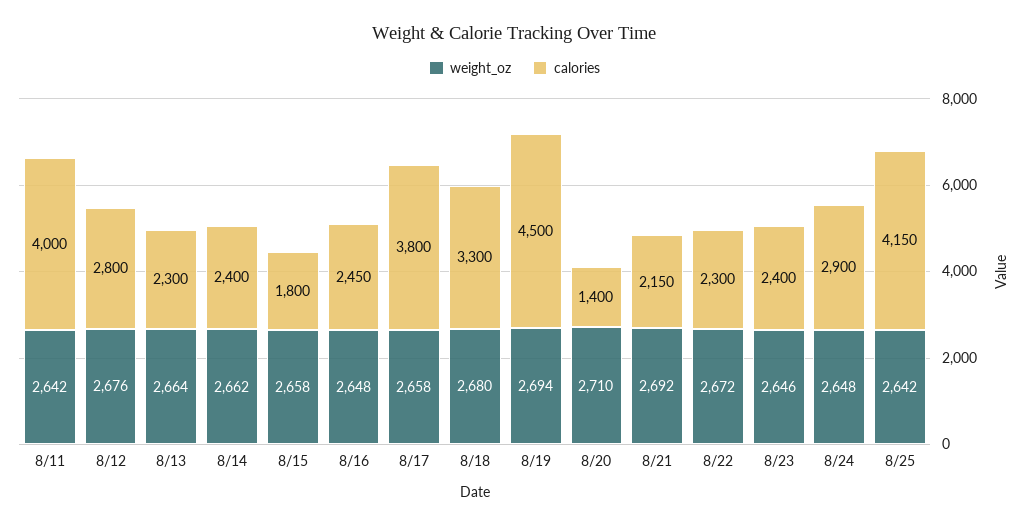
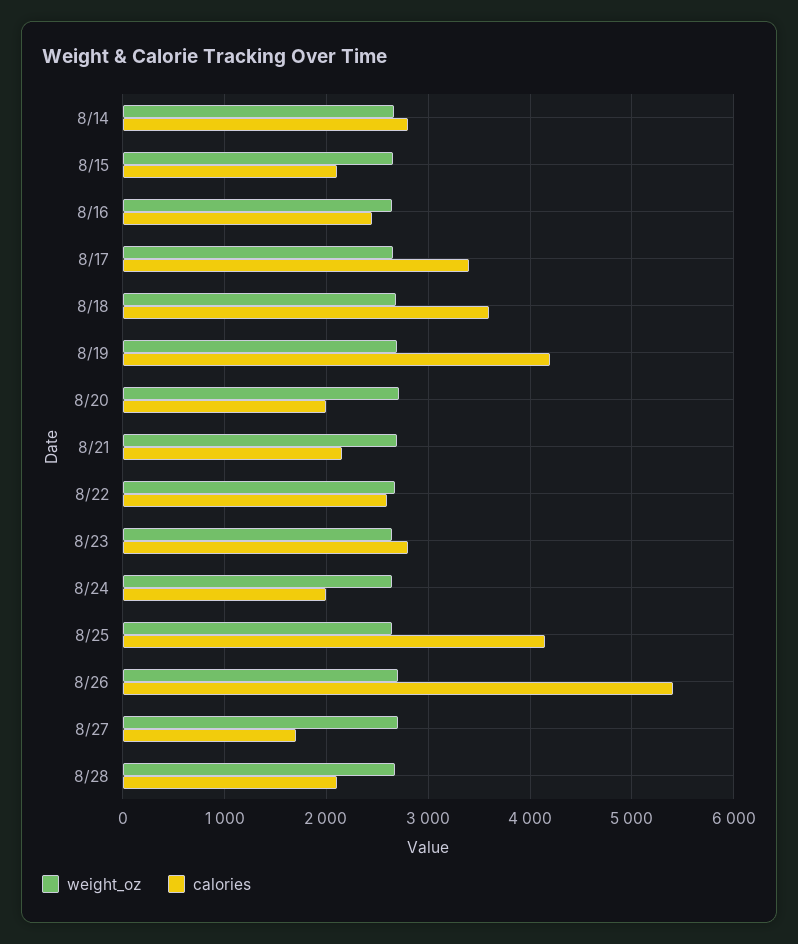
weight_oz, 8/11: 2642 -> none
calories, 8/11: 4000 -> none
weight_oz, 8/12: 2676 -> none
calories, 8/12: 2800 -> none
weight_oz, 8/13: 2664 -> none
calories, 8/13: 2300 -> none
calories, 8/14: 2400 -> 2800
calories, 8/15: 1800 -> 2100
calories, 8/17: 3800 -> 3400
calories, 8/18: 3300 -> 3600
calories, 8/19: 4500 -> 4200
calories, 8/20: 1400 -> 2000
calories, 8/22: 2300 -> 2600
calories, 8/23: 2400 -> 2800
calories, 8/24: 2900 -> 2000
weight_oz, 8/26: none -> 2700
calories, 8/26: none -> 5400
weight_oz, 8/27: none -> 2700
calories, 8/27: none -> 1700
weight_oz, 8/28: none -> 2700
calories, 8/28: none -> 2100

